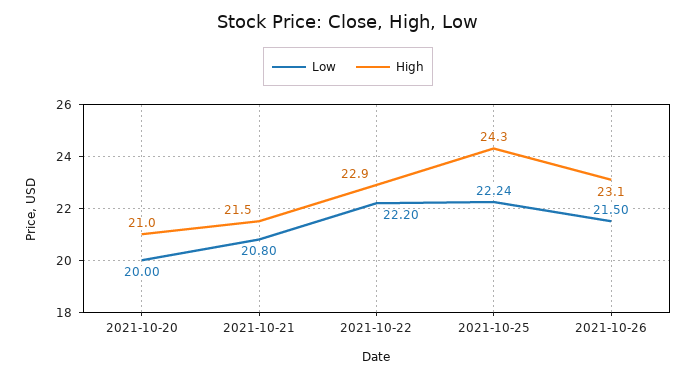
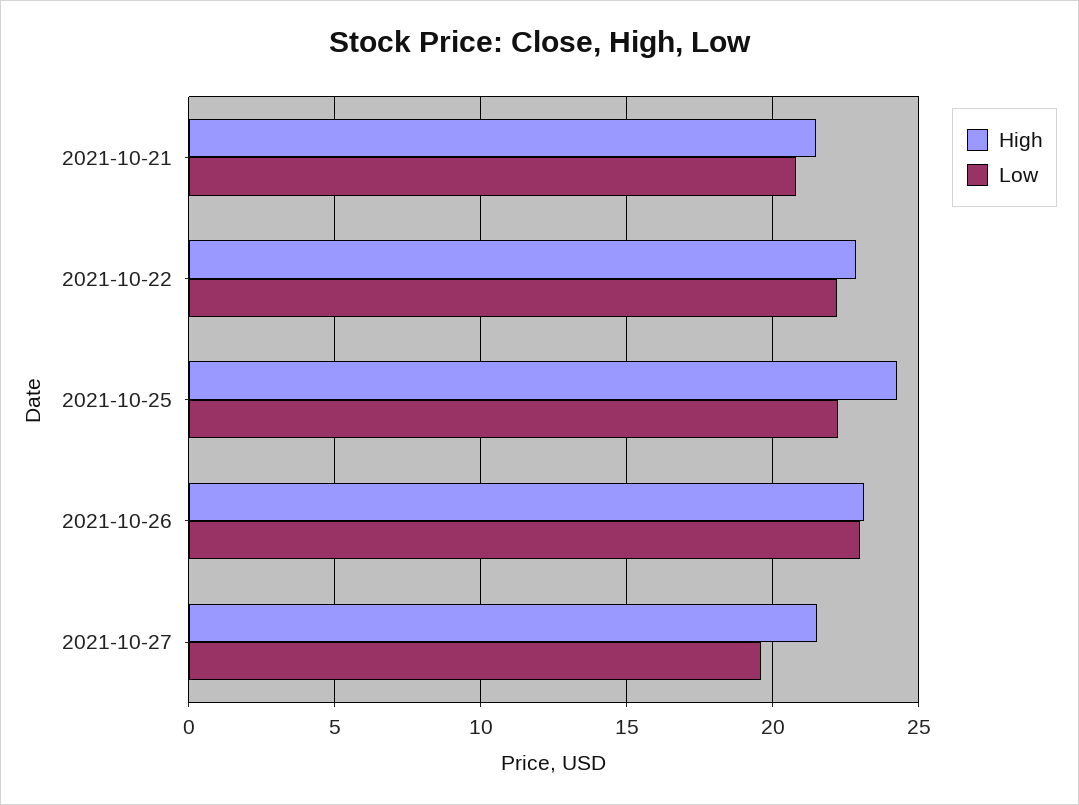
Low, 2021-10-20: 20 -> none
High, 2021-10-20: 21 -> none
Low, 2021-10-26: 21.5 -> 23
High, 2021-10-27: none -> 21.5
Low, 2021-10-27: none -> 19.5

